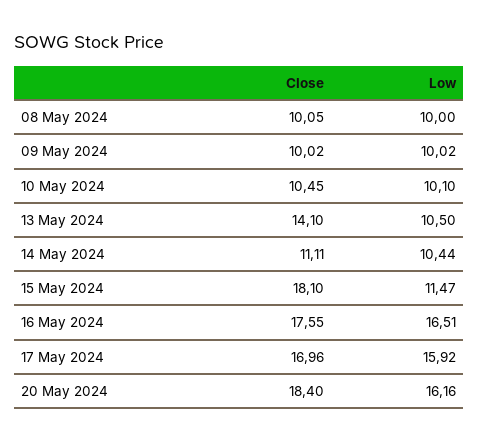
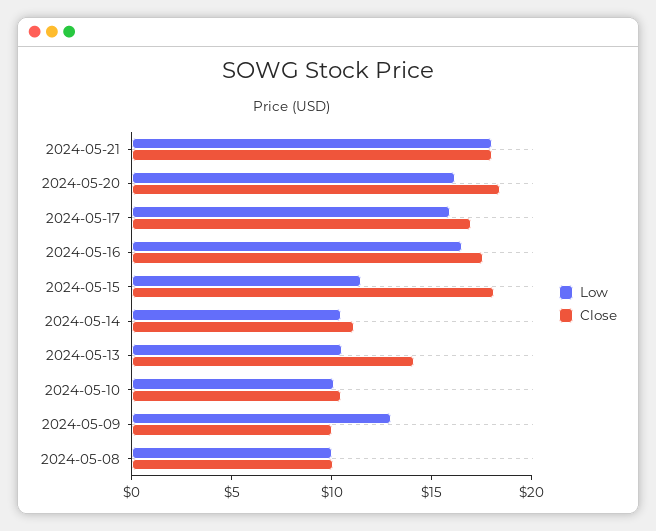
Low, 09 May 2024: 10.02 -> 13
Low, 2024-05-21: none -> 18
Close, 2024-05-21: none -> 18

